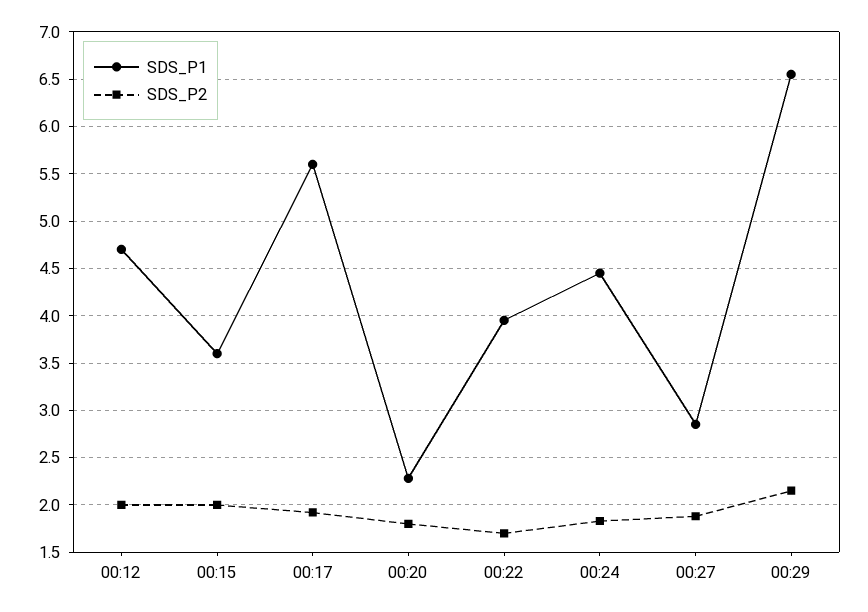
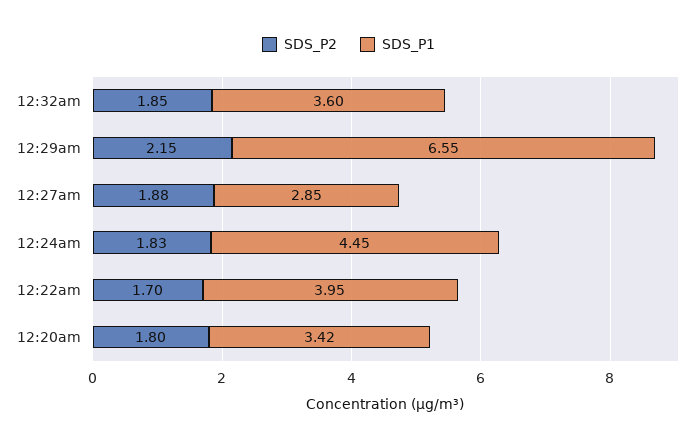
SDS_P1, 00:12: 4.7 -> none
SDS_P2, 00:12: 2 -> none
SDS_P1, 00:15: 3.6 -> none
SDS_P2, 00:15: 2 -> none
SDS_P1, 00:17: 5.6 -> none
SDS_P2, 00:17: 1.9 -> none
SDS_P1, 00:20: 2.3 -> 3.42
SDS_P2, 12:32am: none -> 1.85
SDS_P1, 12:32am: none -> 3.6

